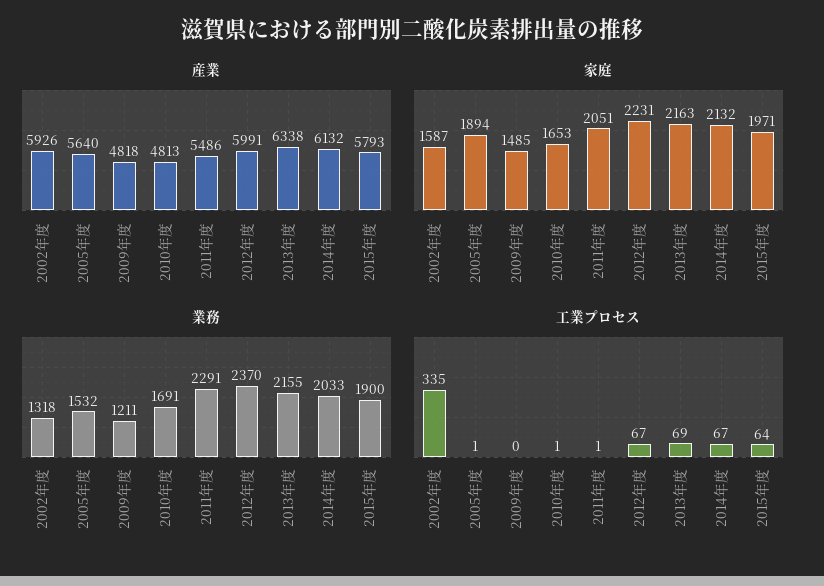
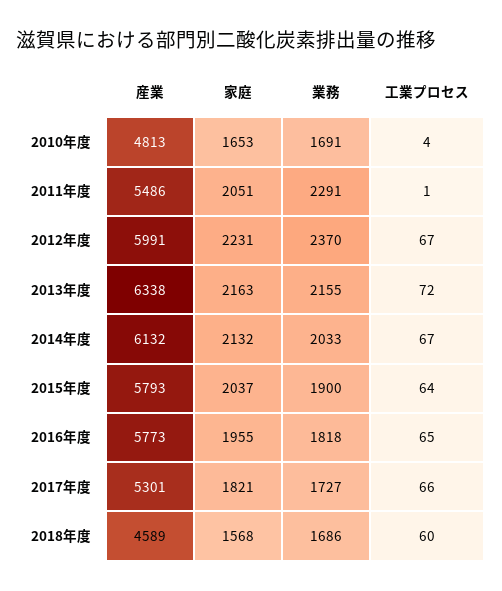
産業, 2002年度: 5926 -> none
産業, 2005年度: 5640 -> none
産業, 2009年度: 4818 -> none
家庭, 2002年度: 1587 -> none
家庭, 2005年度: 1894 -> none
家庭, 2009年度: 1485 -> none
家庭, 2015年度: 1971 -> 2037
業務, 2002年度: 1318 -> none
業務, 2005年度: 1532 -> none
業務, 2009年度: 1211 -> none
工業プロセス, 2002年度: 335 -> none
工業プロセス, 2005年度: 1 -> none
工業プロセス, 2009年度: 0 -> none
工業プロセス, 2010年度: 1 -> 4
工業プロセス, 2013年度: 69 -> 72
産業, 2016年度: none -> 5773
家庭, 2016年度: none -> 1955
業務, 2016年度: none -> 1818
工業プロセス, 2016年度: none -> 65
産業, 2017年度: none -> 5301
家庭, 2017年度: none -> 1821
業務, 2017年度: none -> 1727
工業プロセス, 2017年度: none -> 66
産業, 2018年度: none -> 4589
家庭, 2018年度: none -> 1568
業務, 2018年度: none -> 1686
工業プロセス, 2018年度: none -> 60

